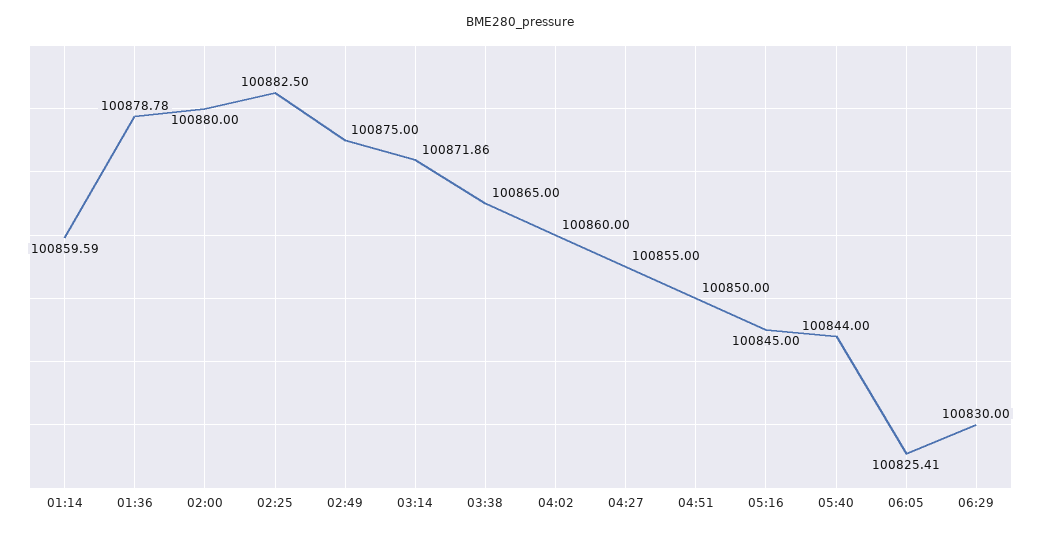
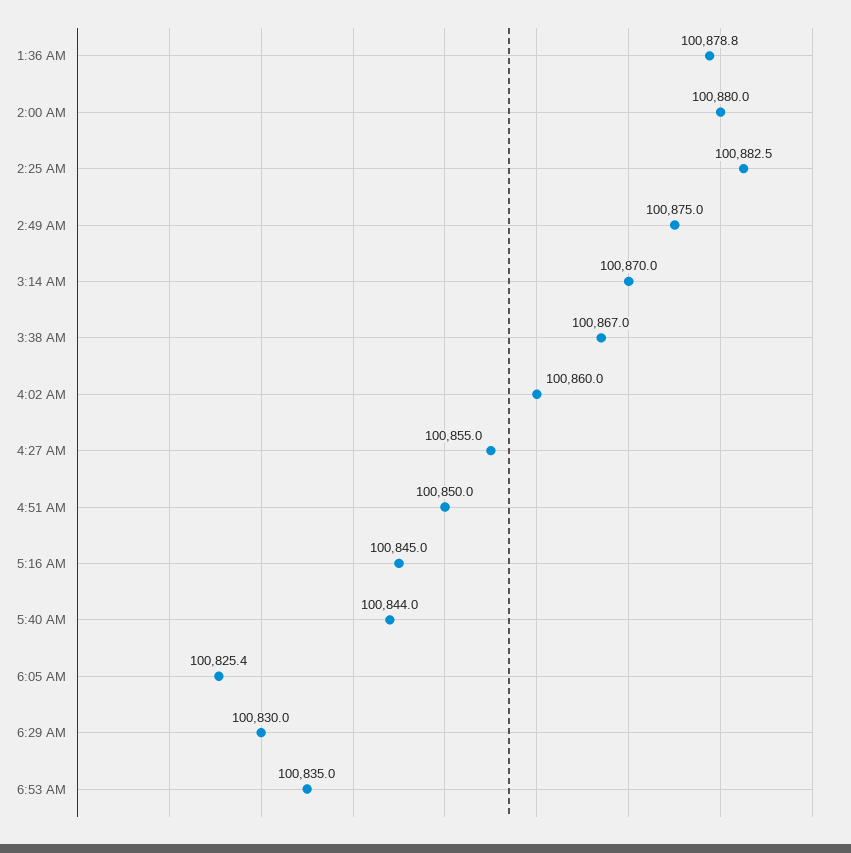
01:14: 100859.59 -> none
03:14: 100871.86 -> 100870
03:38: 100865 -> 100867
6:53 AM: none -> 100835

